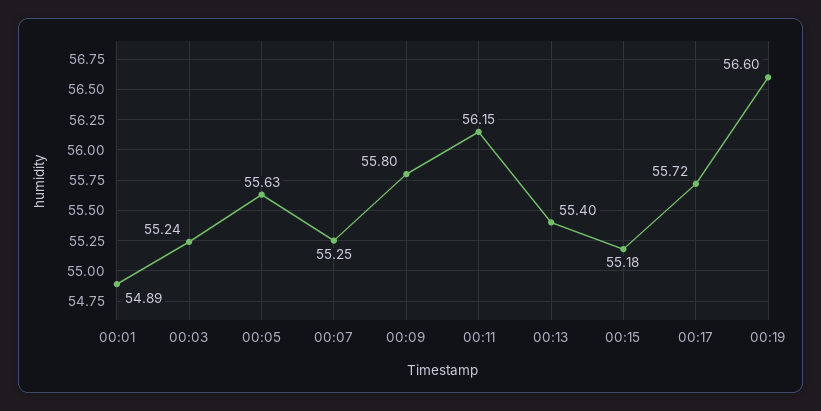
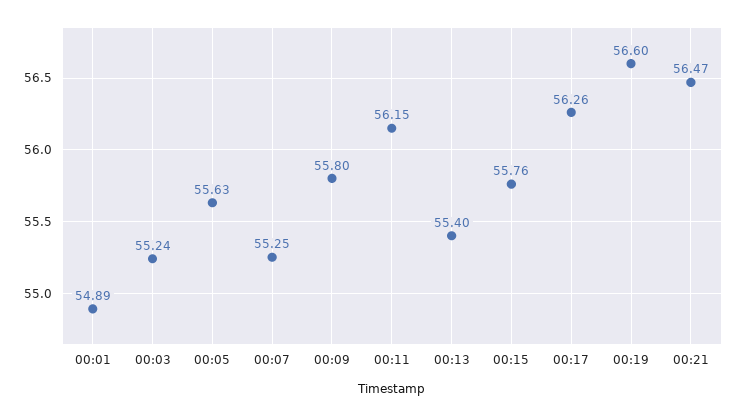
00:15: 55.18 -> 55.76
00:17: 55.72 -> 56.26
00:21: none -> 56.47

